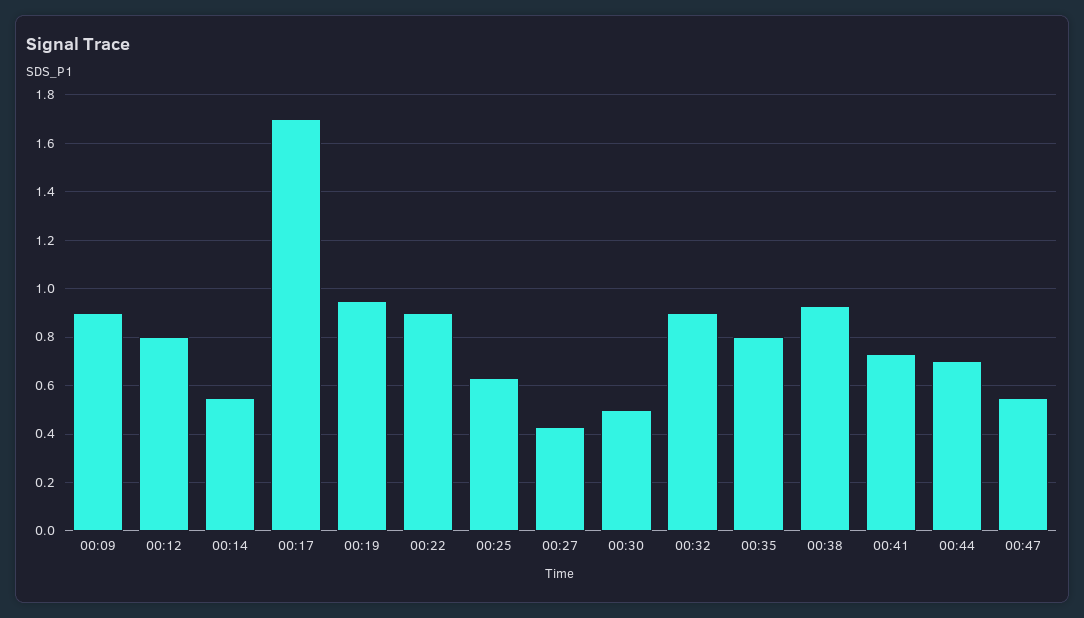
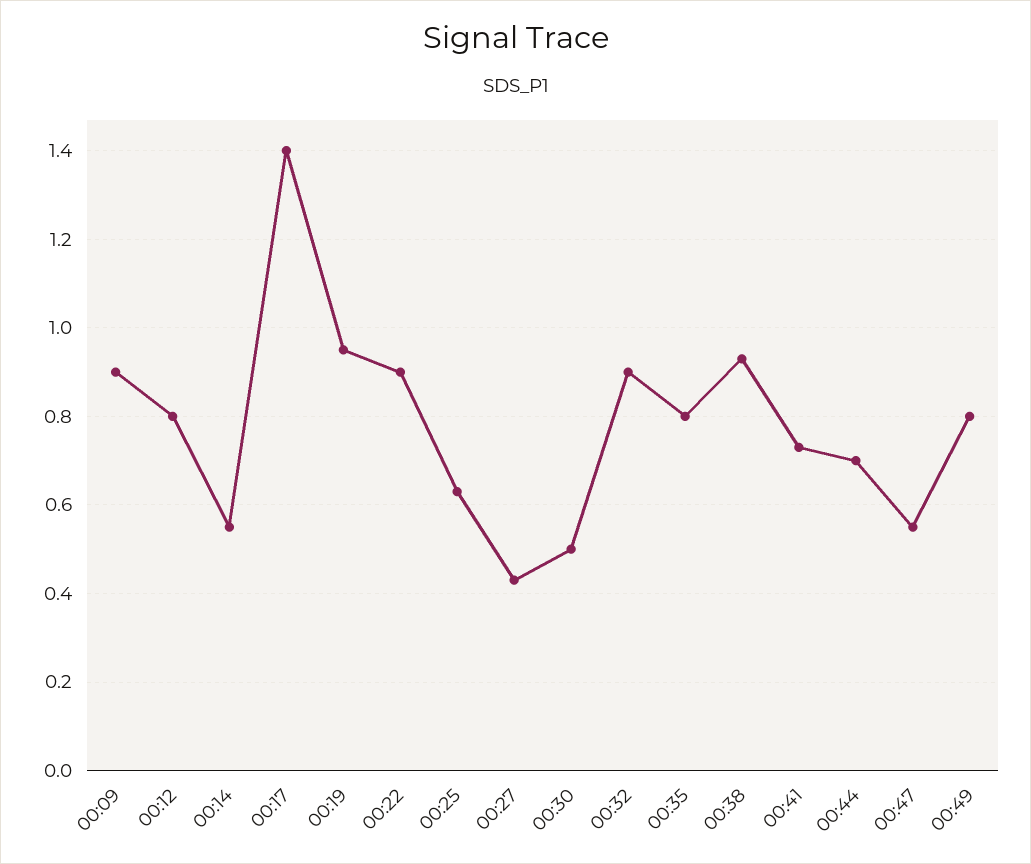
00:17: 1.7 -> 1.4
00:49: none -> 0.8

